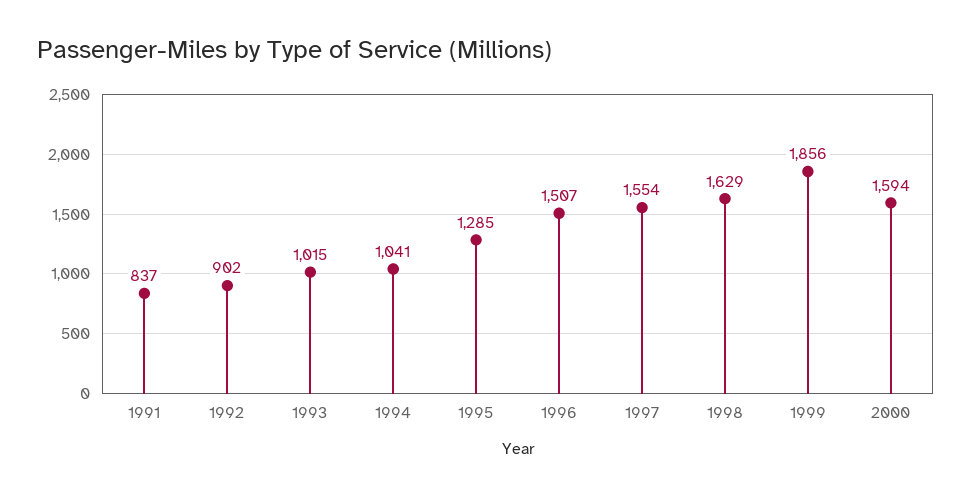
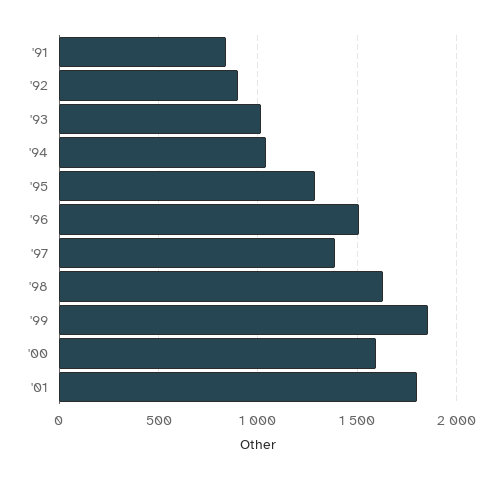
1997: 1554 -> 1400
'01: none -> 1800

